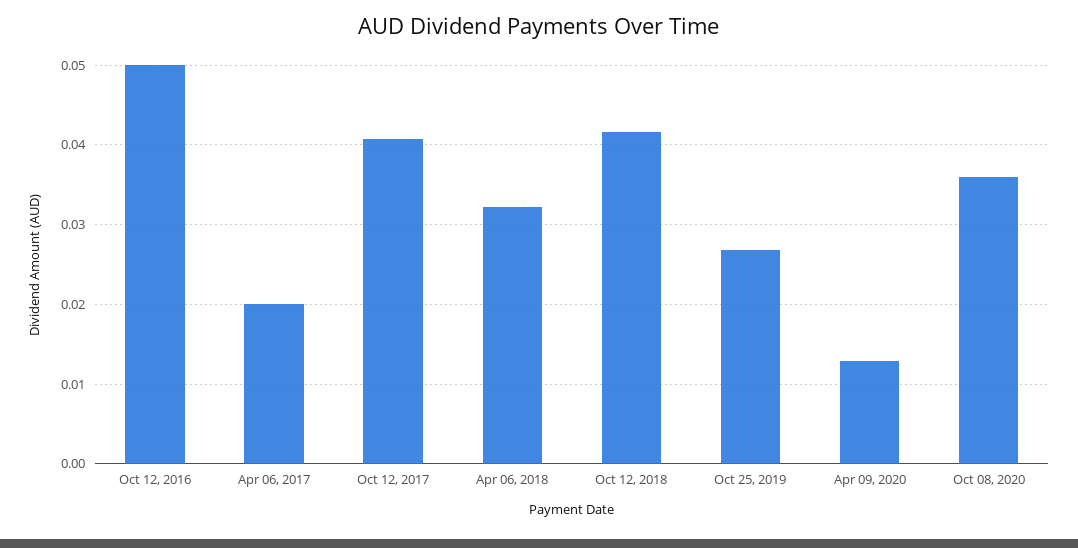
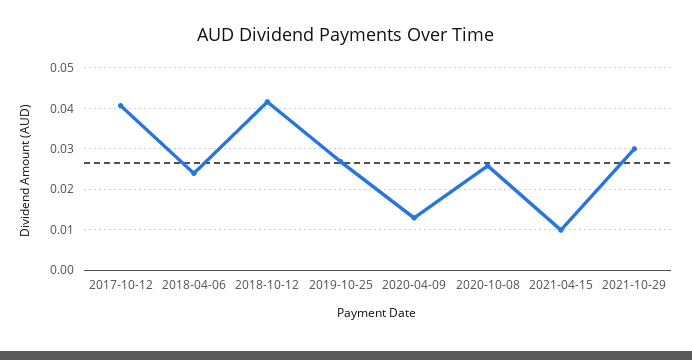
Oct 12, 2016: 0.05 -> none
Apr 06, 2017: 0.02 -> none
Apr 06, 2018: 0.032 -> 0.024
Oct 08, 2020: 0.036 -> 0.026
2021-04-15: none -> 0.01
2021-10-29: none -> 0.03

